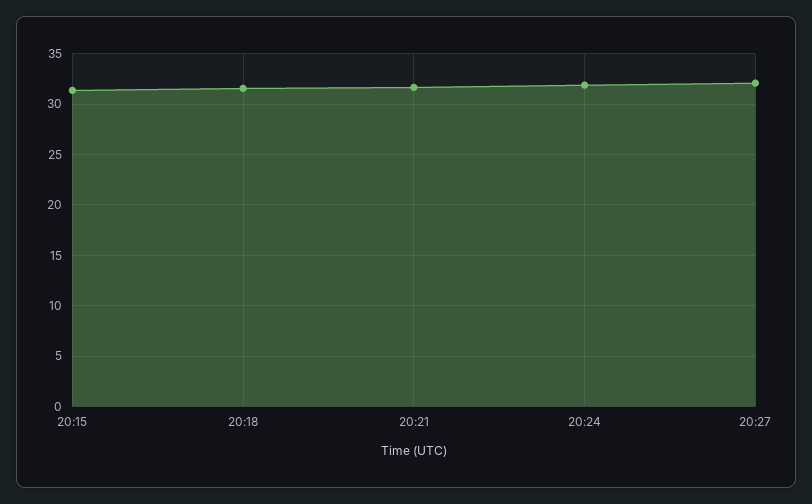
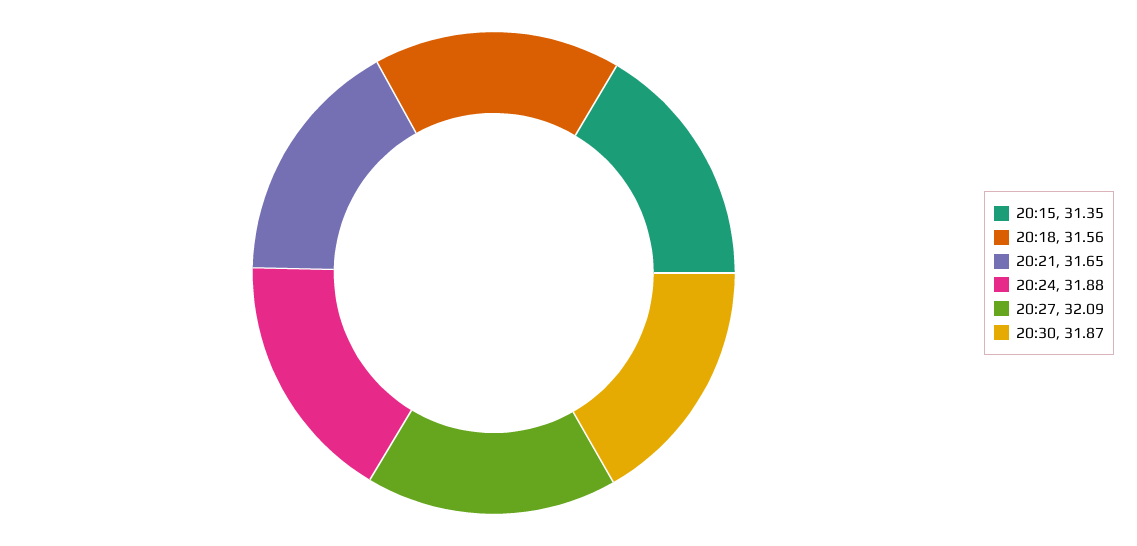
20:30: none -> 31.87

